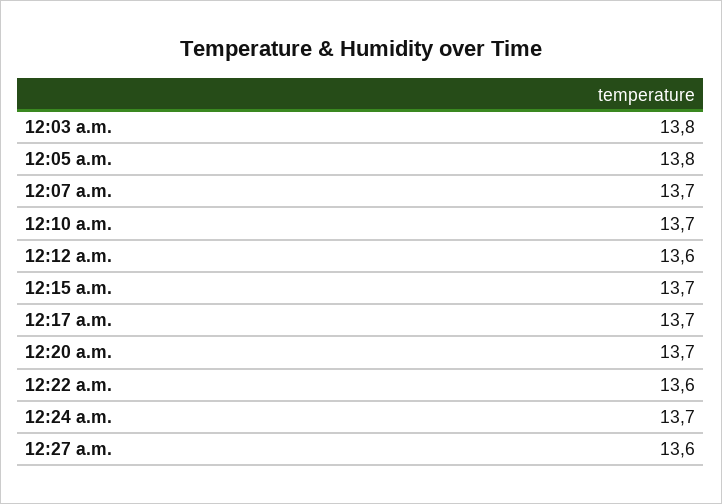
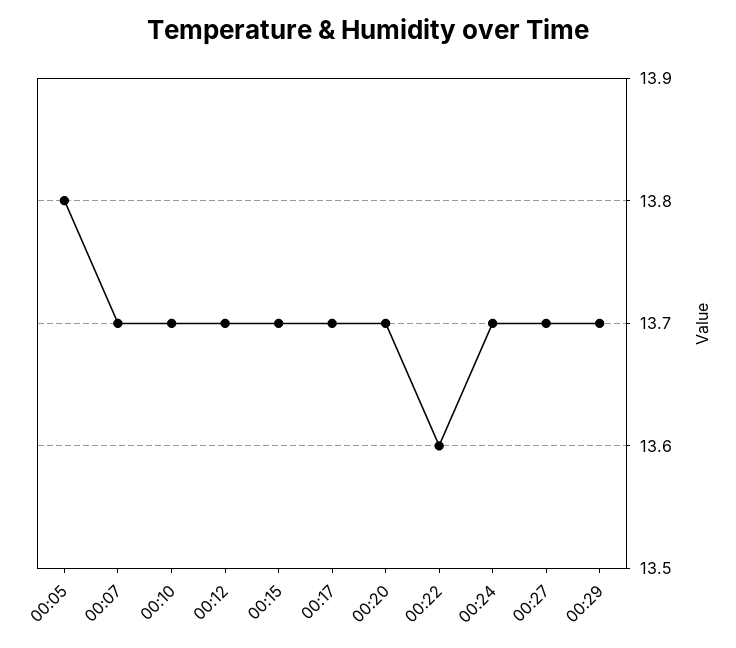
12:03 a.m.: 13.8 -> none
12:12 a.m.: 13.6 -> 13.7
12:27 a.m.: 13.6 -> 13.7
00:29: none -> 13.7

